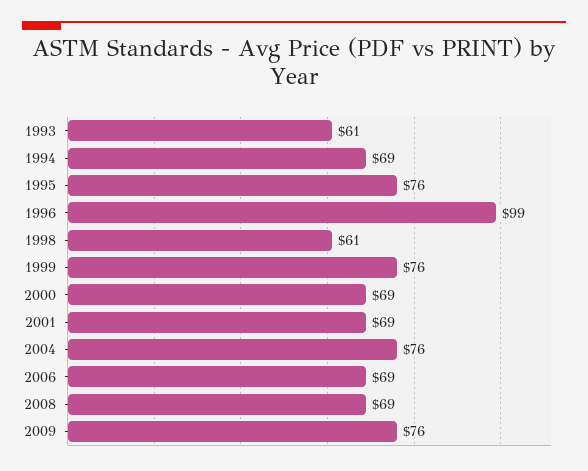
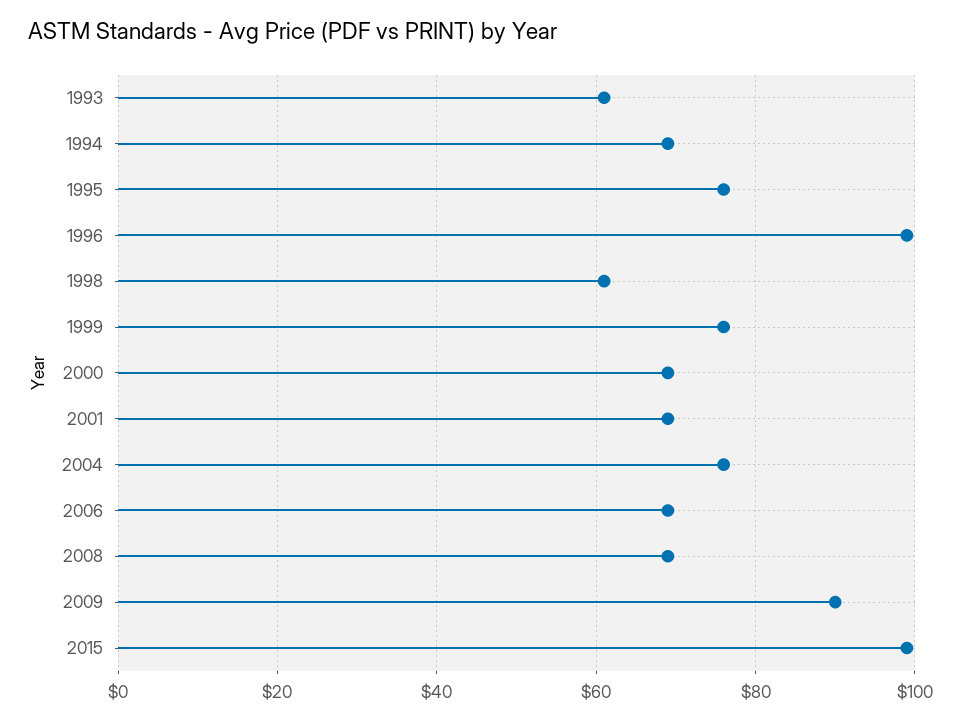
2009: 76 -> 90
2015: none -> 100

